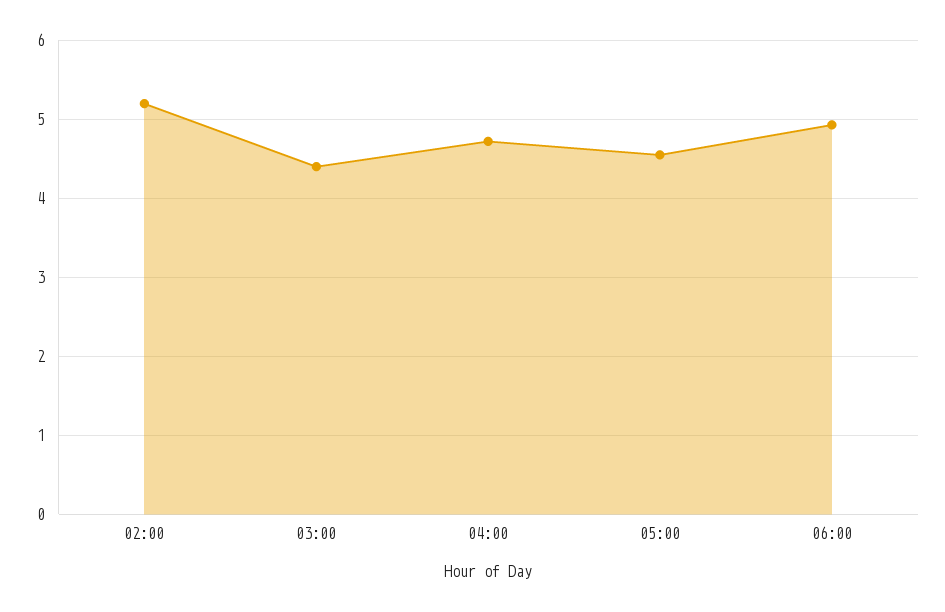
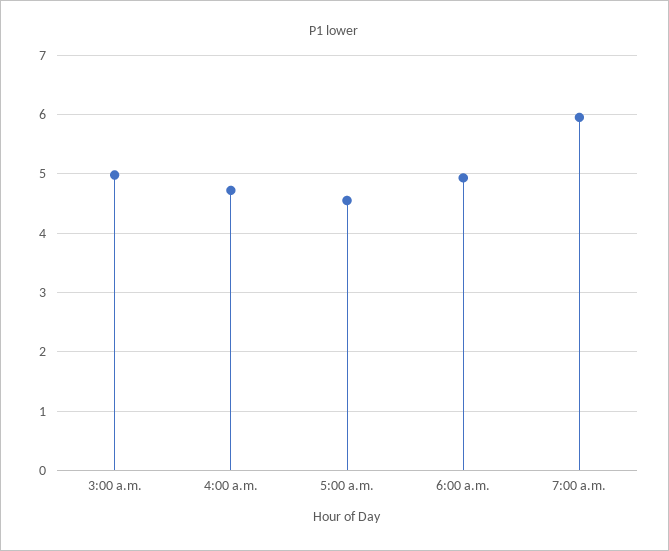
02:00: 5.2 -> none
03:00: 4.4 -> 5
7:00 a.m.: none -> 6

